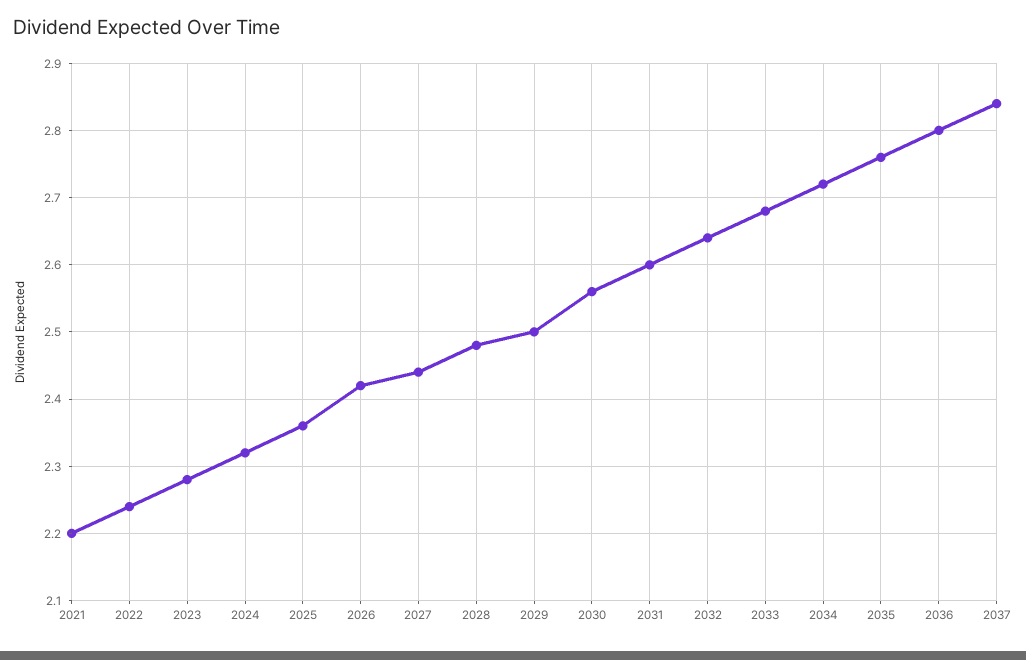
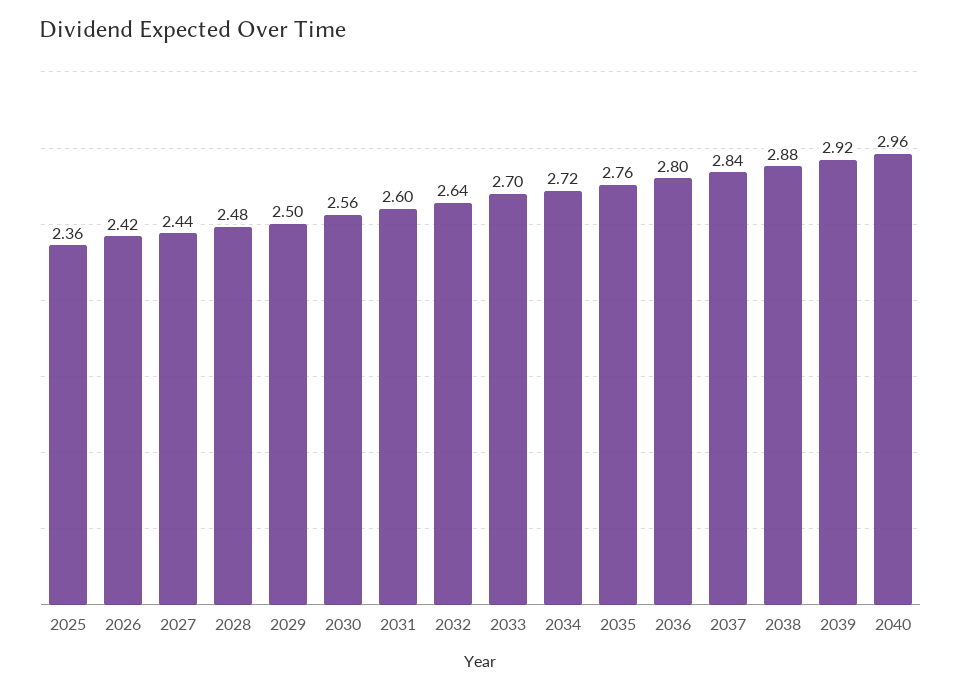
2021: 2.2 -> none
2022: 2.24 -> none
2023: 2.28 -> none
2024: 2.32 -> none
2033: 2.68 -> 2.7
2038: none -> 2.88
2039: none -> 2.92
2040: none -> 2.96

